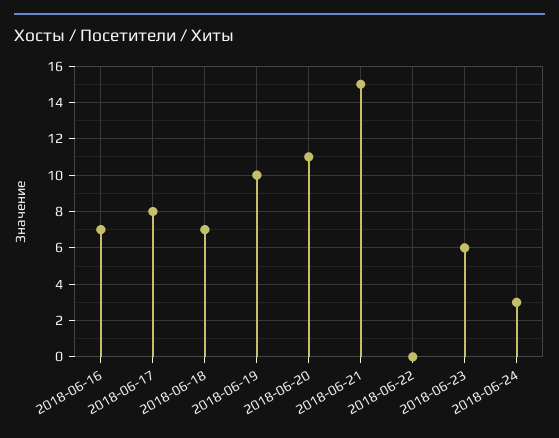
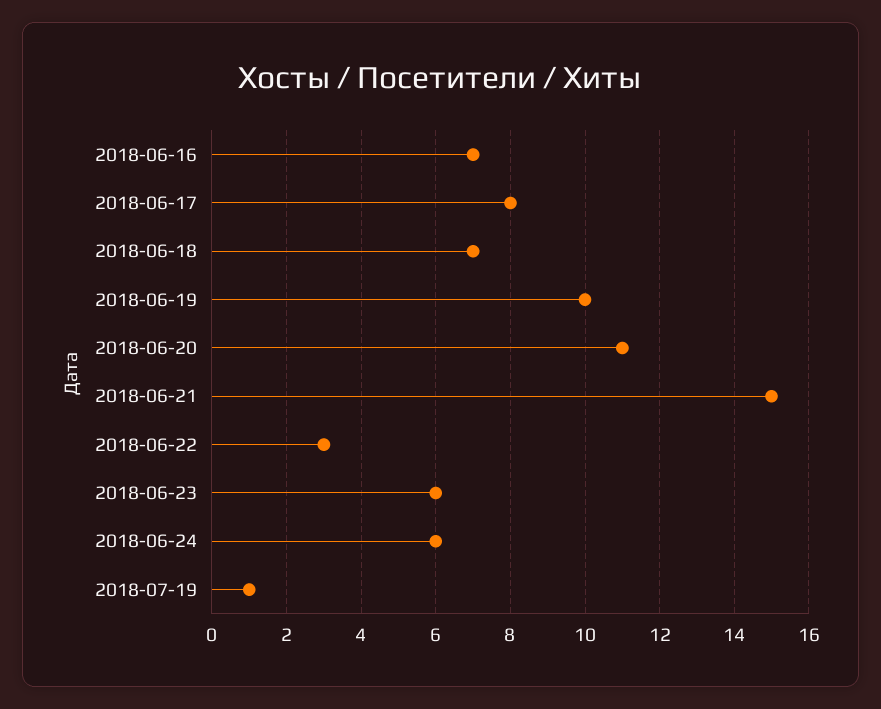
2018-06-22: 0 -> 3
2018-06-24: 3 -> 6
2018-07-19: none -> 1

